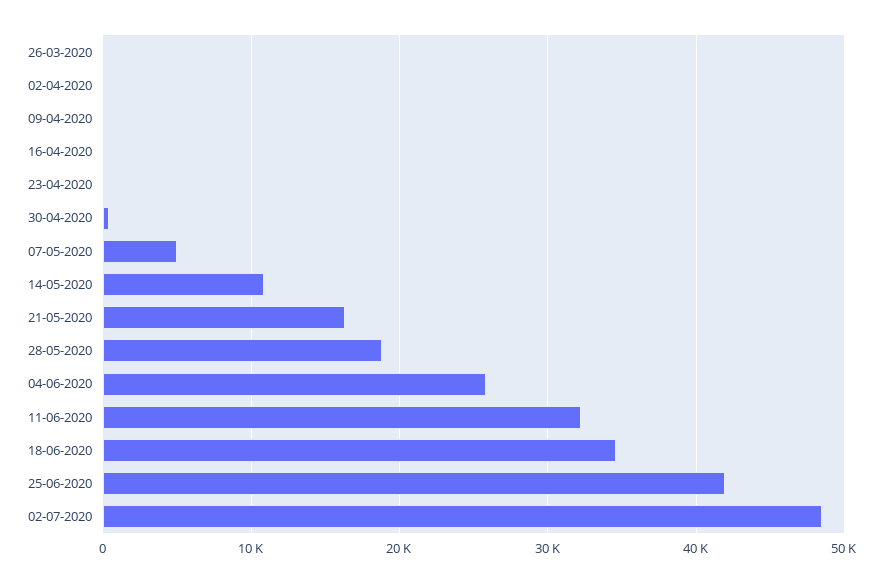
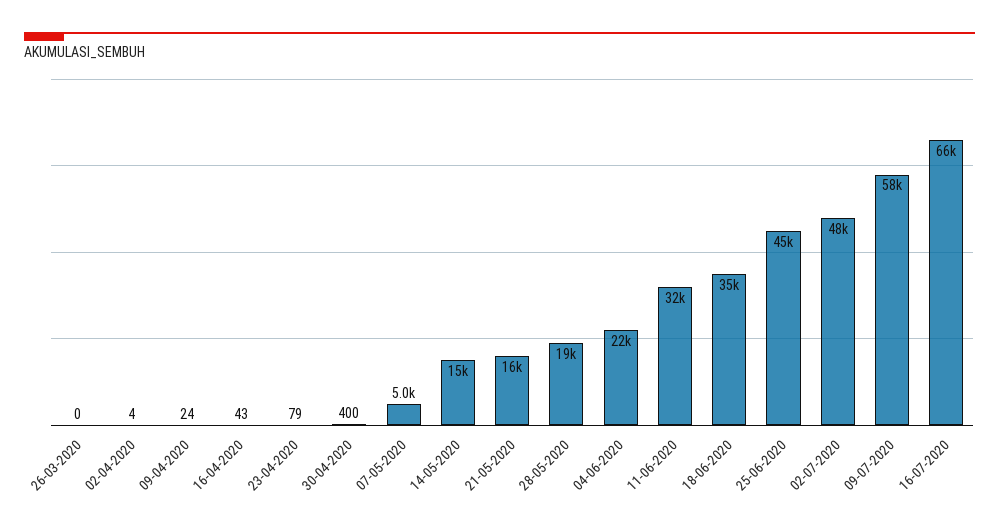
14-05-2020: 11000 -> 15000
04-06-2020: 26000 -> 22000
25-06-2020: 42000 -> 45000
09-07-2020: none -> 58000
16-07-2020: none -> 66000

